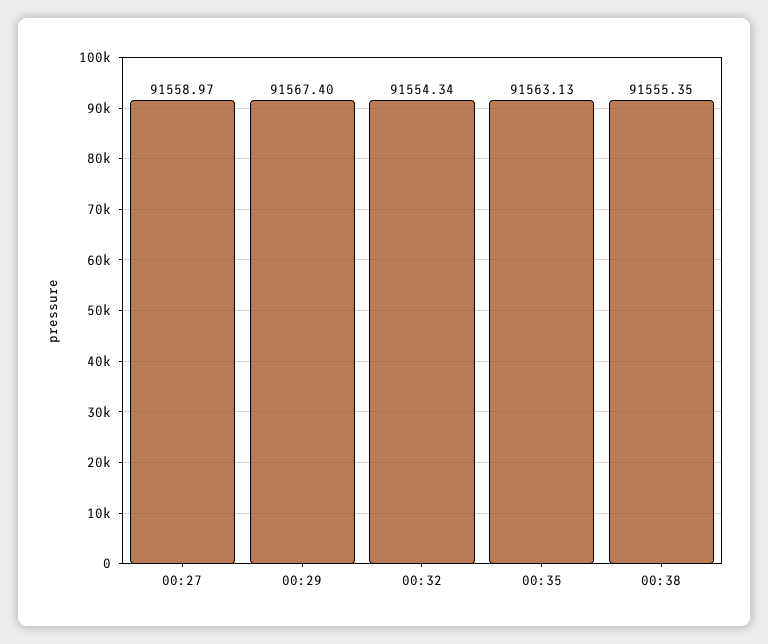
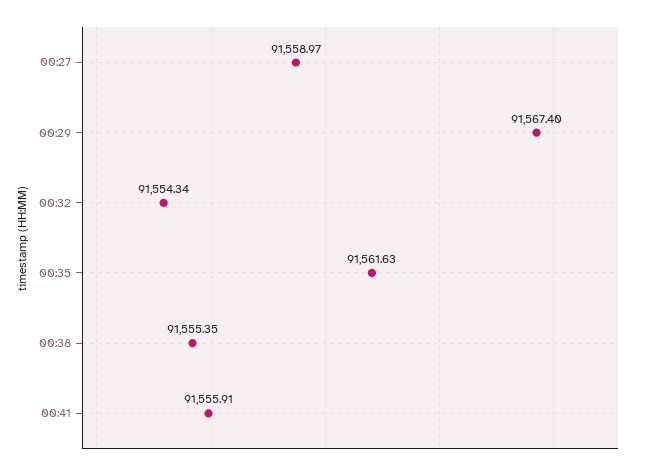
00:35: 91563.13 -> 91561.63
00:41: none -> 91555.91

